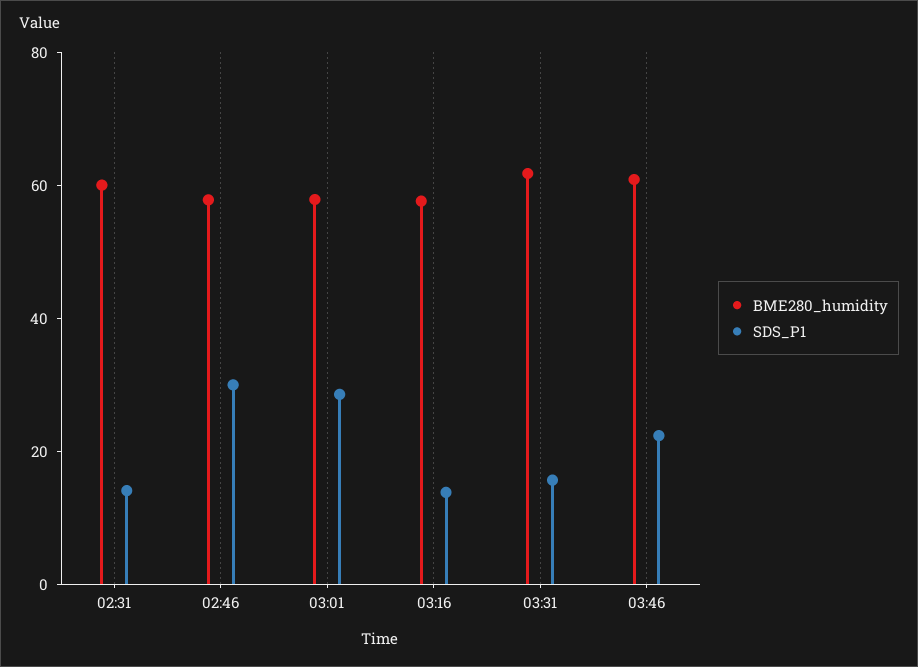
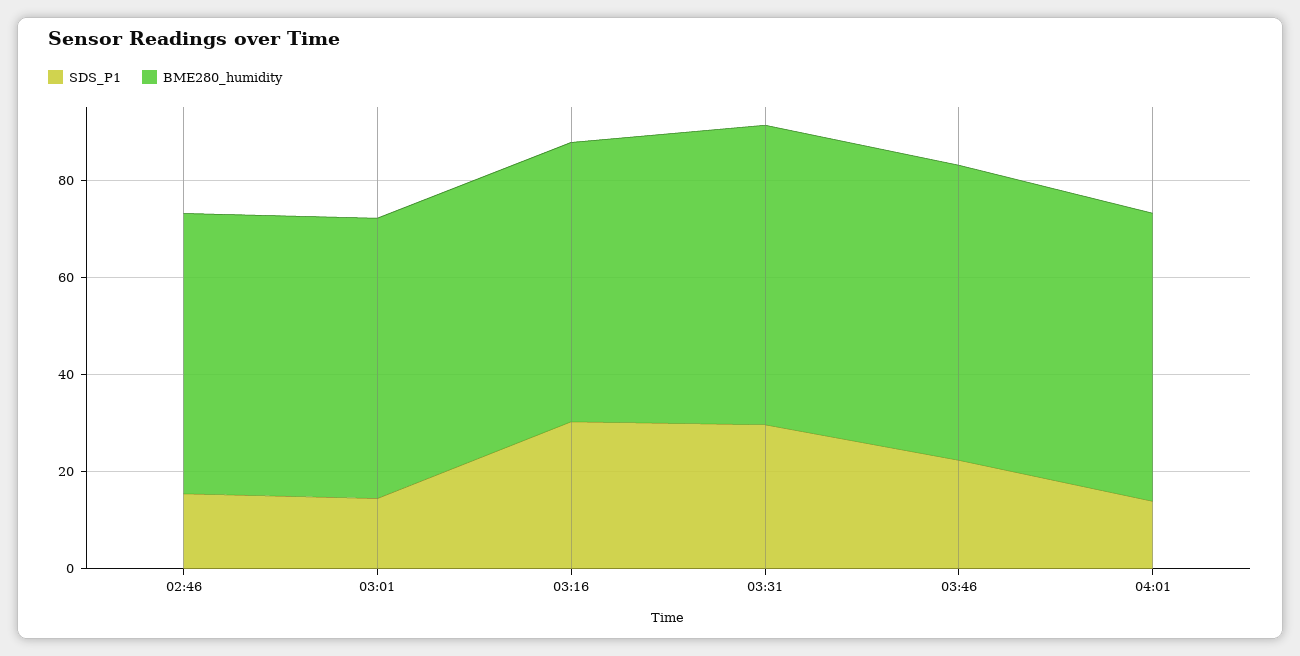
BME280_humidity, 02:31: 60 -> none
SDS_P1, 02:31: 15 -> none
SDS_P1, 02:46: 30 -> 15
SDS_P1, 03:01: 30 -> 15
SDS_P1, 03:16: 15 -> 30
SDS_P1, 03:31: 15 -> 30
SDS_P1, 04:01: none -> 15
BME280_humidity, 04:01: none -> 60

